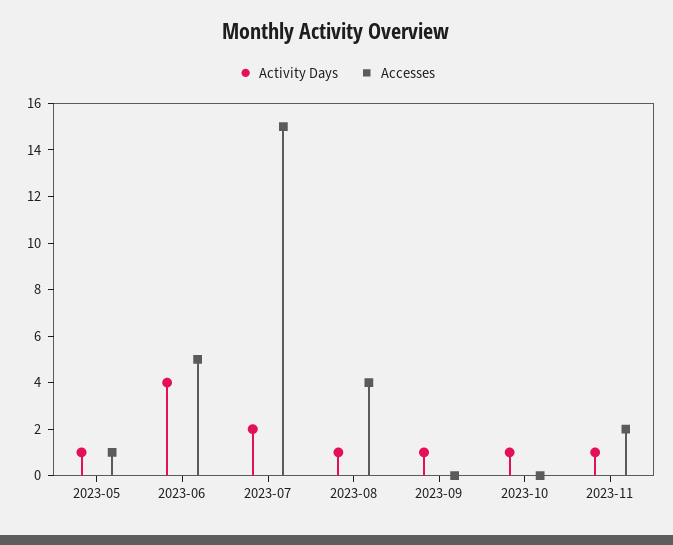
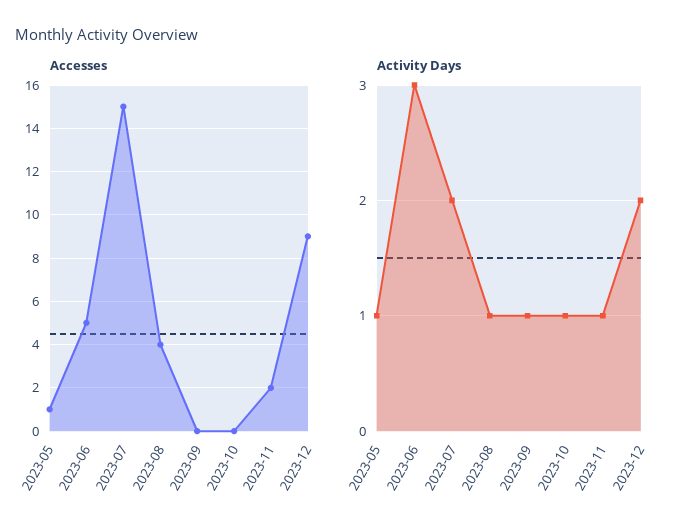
Activity Days, 2023-06: 4 -> 3
Accesses, 2023-12: none -> 9
Activity Days, 2023-12: none -> 2

